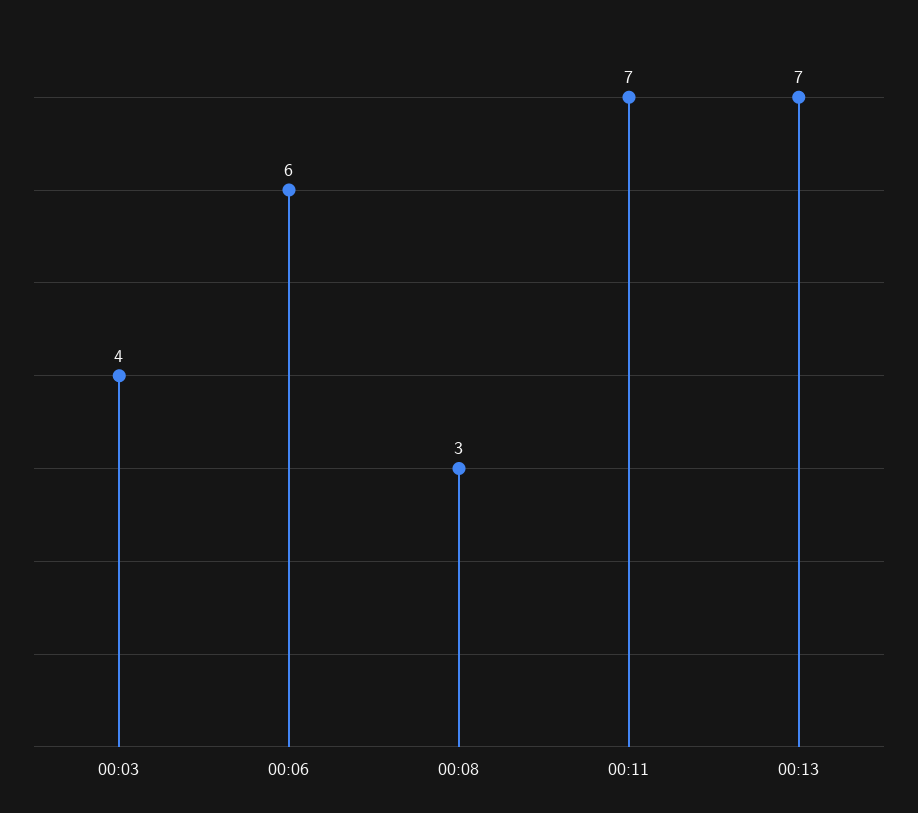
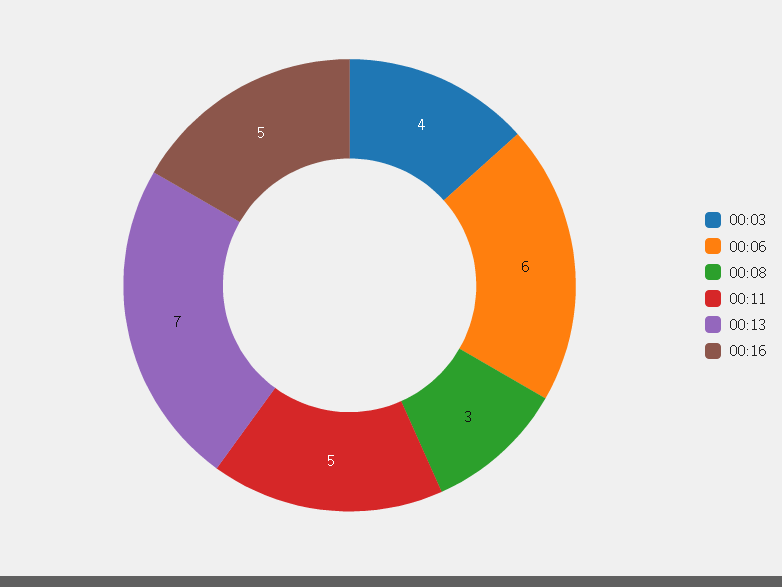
00:11: 7 -> 5
00:16: none -> 5

